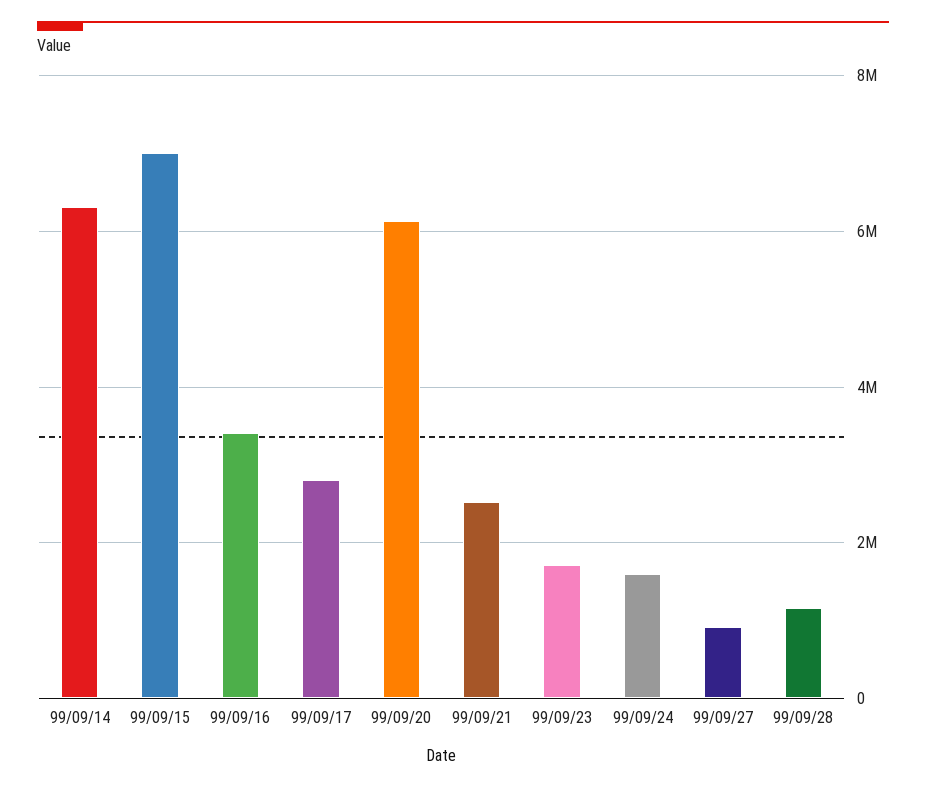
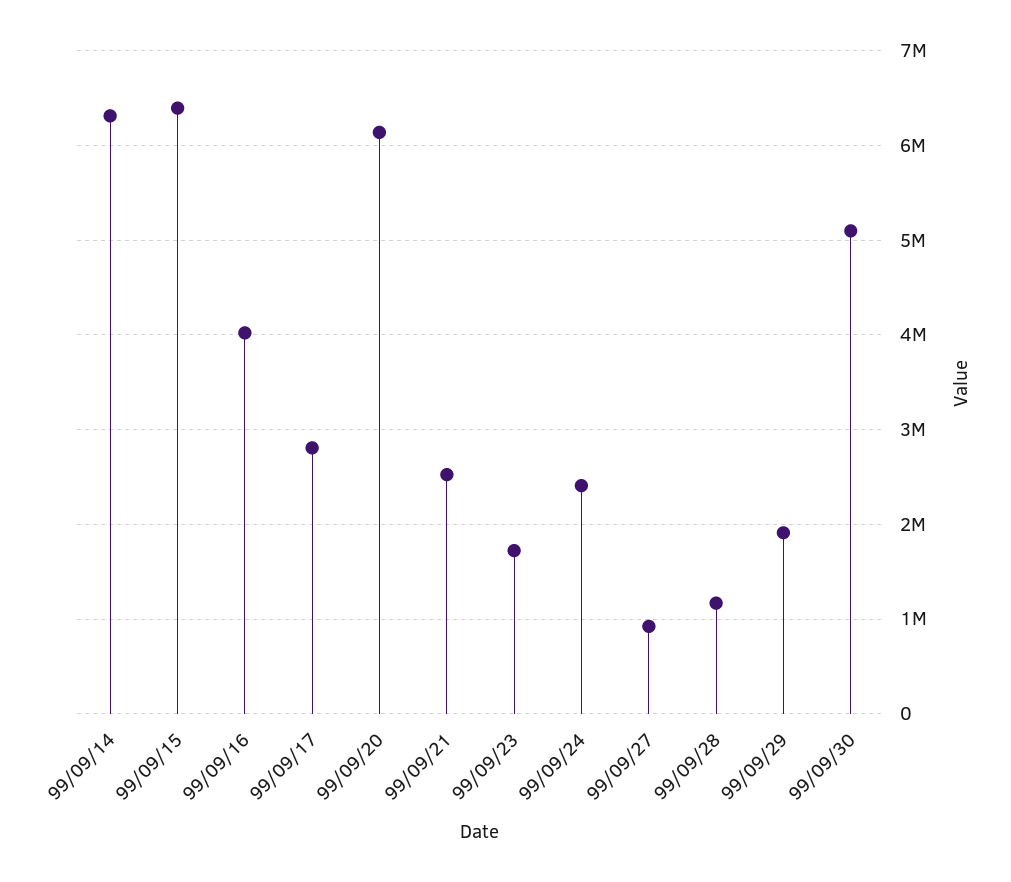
99/09/15: 7000000 -> 6400000
99/09/16: 3400000 -> 4000000
99/09/24: 1600000 -> 2400000
99/09/29: none -> 1900000
99/09/30: none -> 5100000

